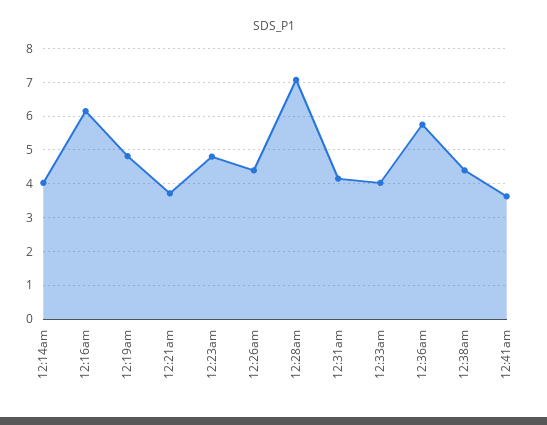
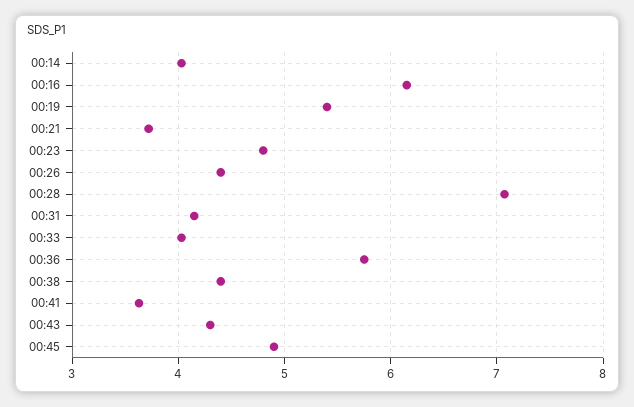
12:19am: 4.8 -> 5.4
00:43: none -> 4.3
00:45: none -> 4.9

